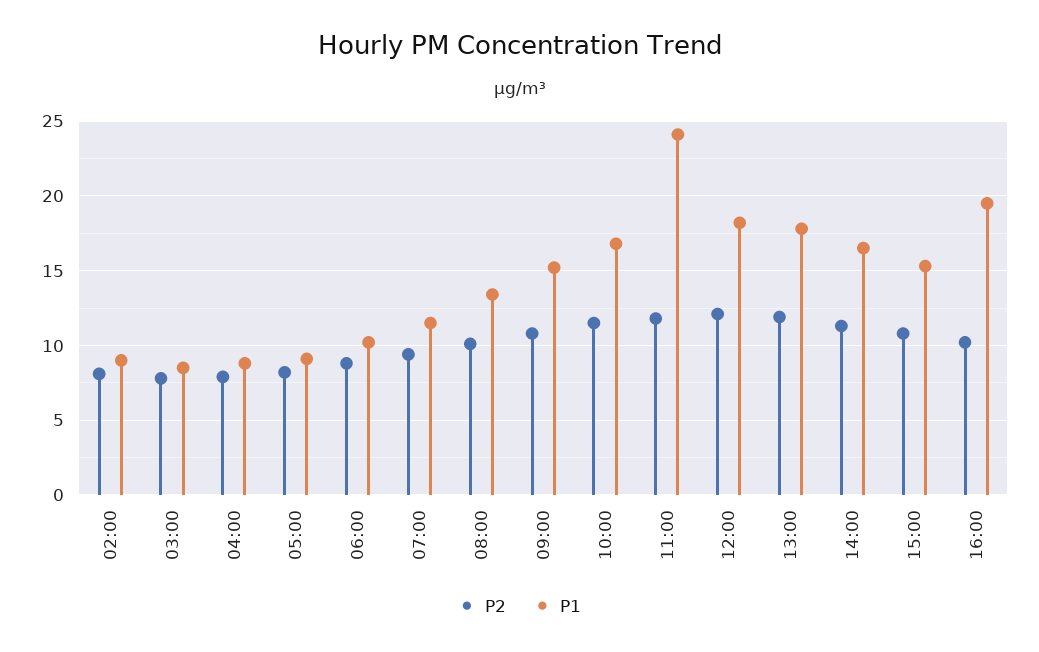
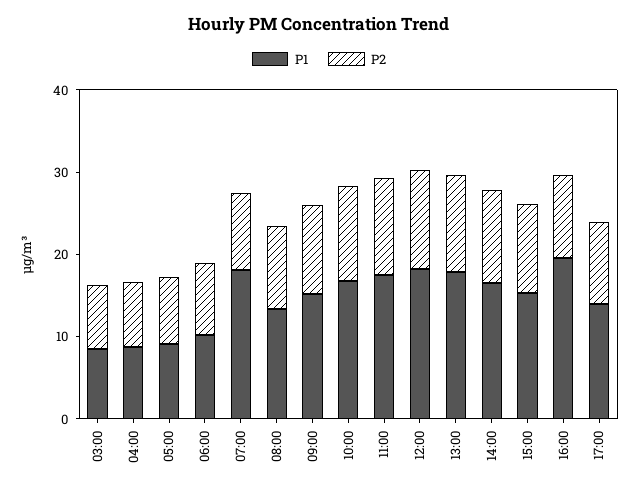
P2, 02:00: 8 -> none
P1, 02:00: 9 -> none
P1, 07:00: 11.5 -> 18
P1, 11:00: 24 -> 18
P1, 17:00: none -> 14
P2, 17:00: none -> 10

